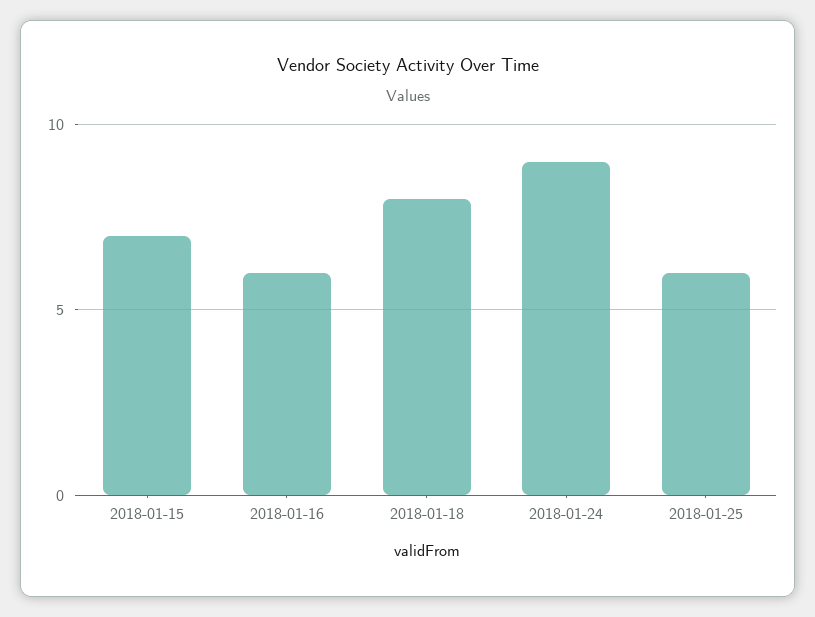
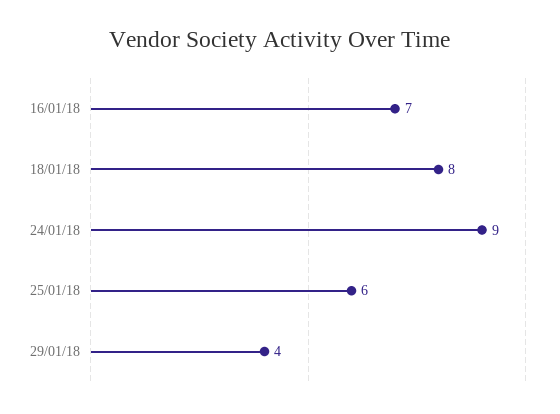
2018-01-15: 7 -> none
2018-01-16: 6 -> 7
29/01/18: none -> 4

